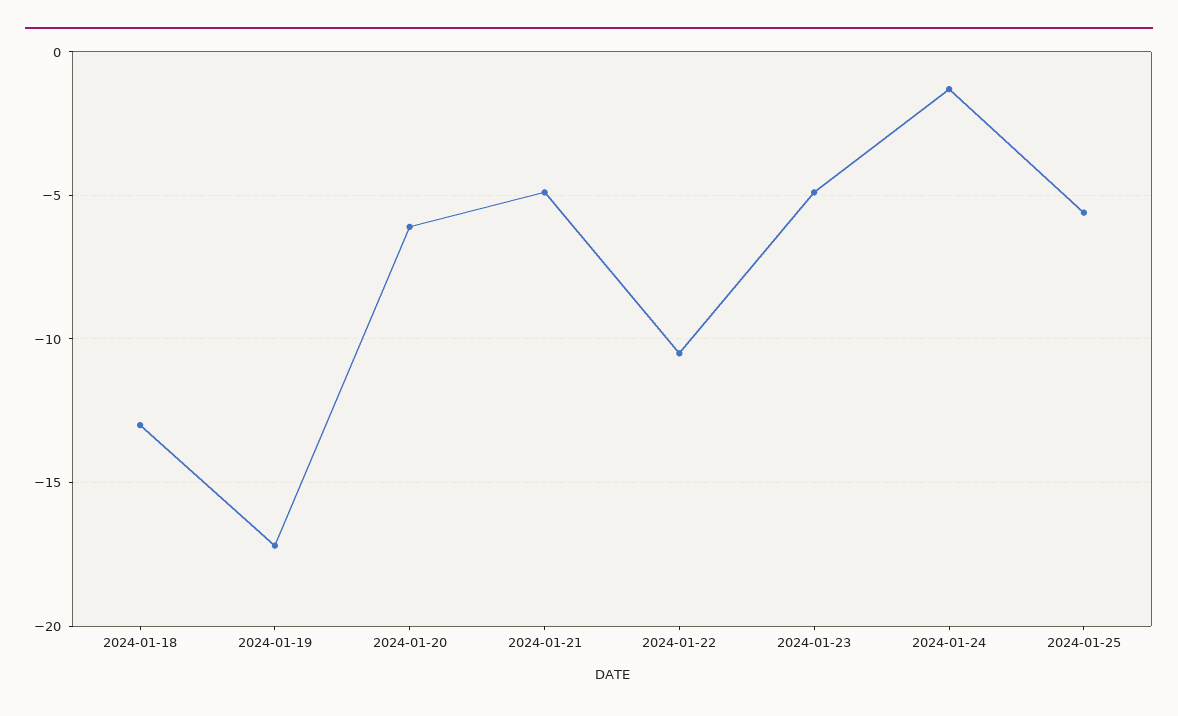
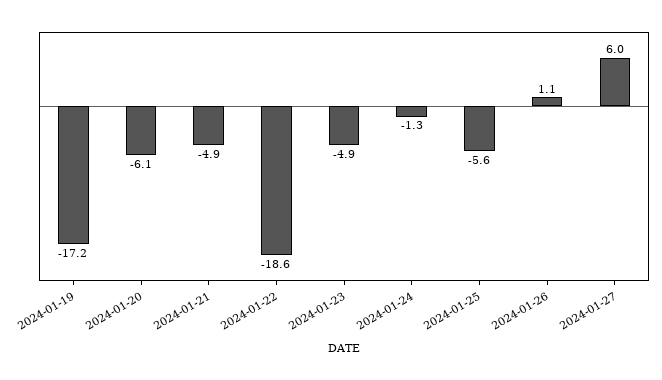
2024-01-18: -13 -> none
2024-01-22: -10.5 -> -18.6
2024-01-26: none -> 1.1
2024-01-27: none -> 6

